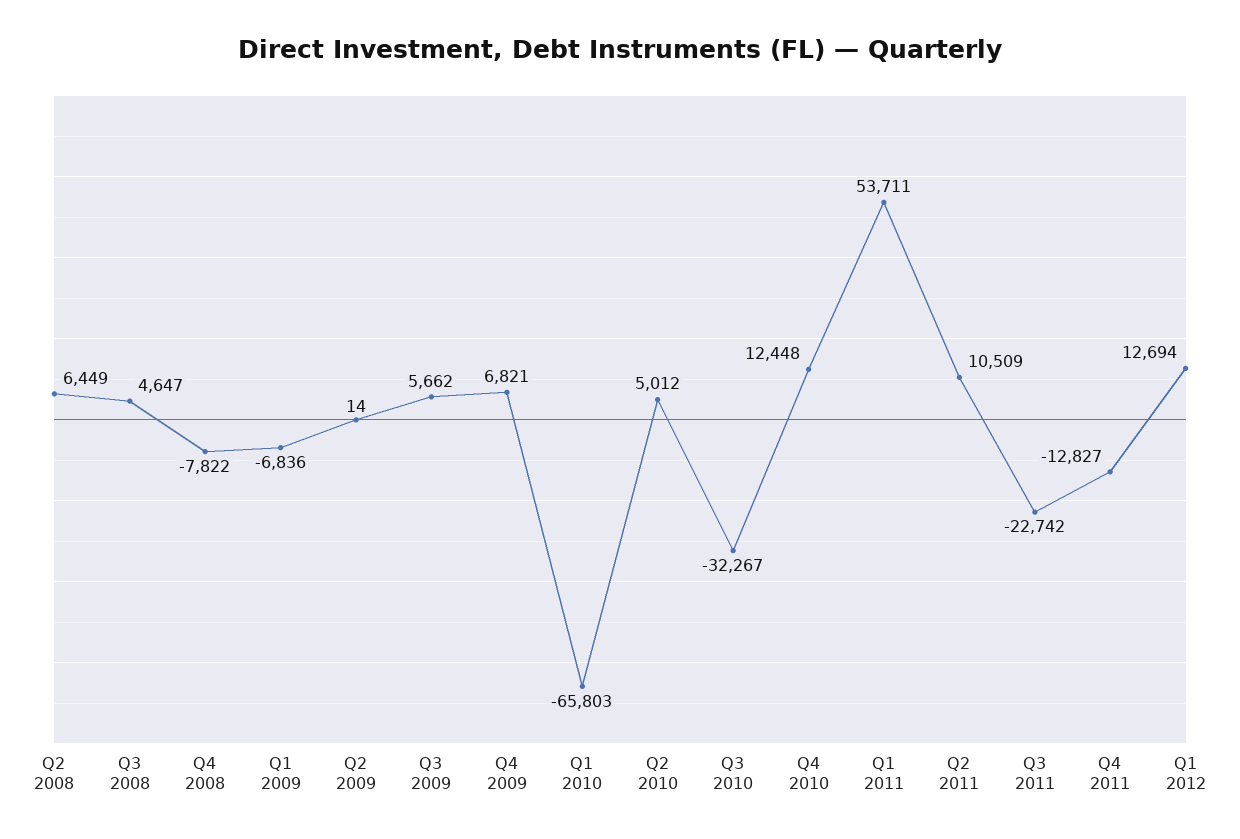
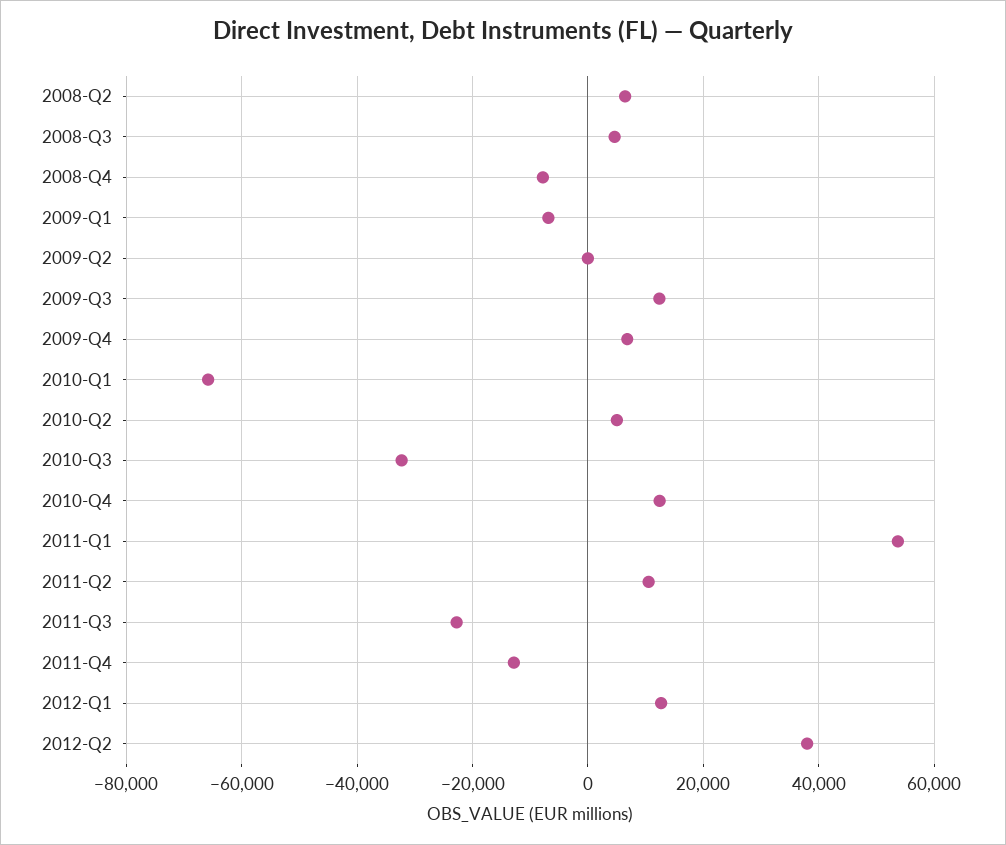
Q3 2009: 5662 -> 12000
2012-Q2: none -> 38000

